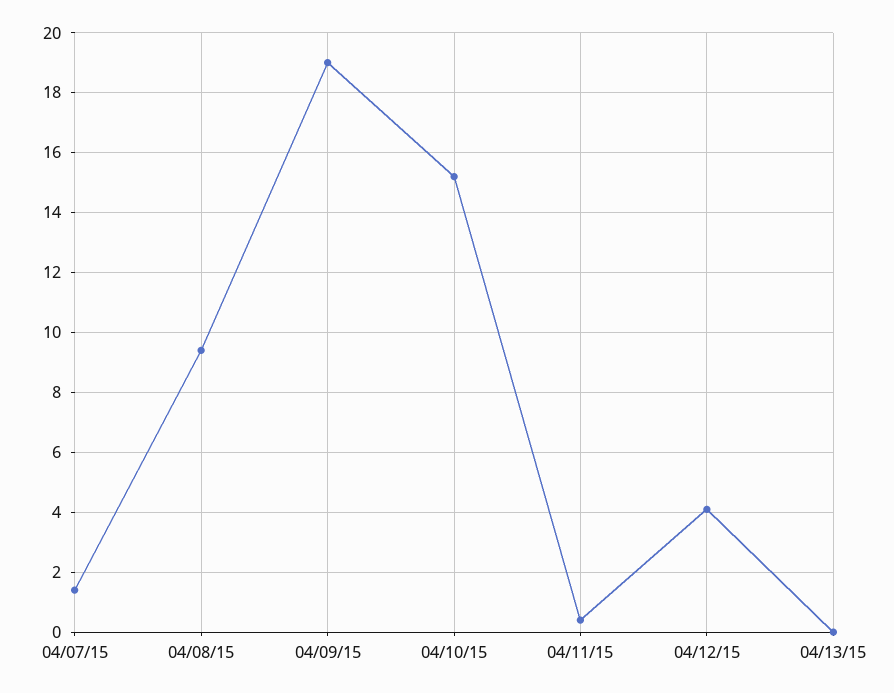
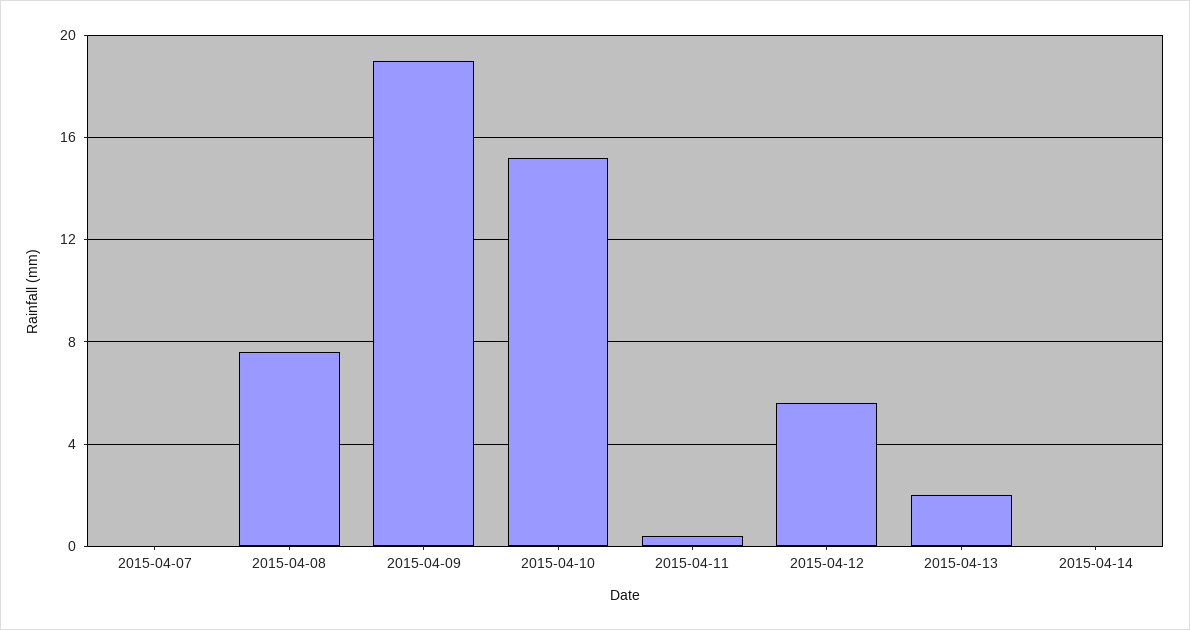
04/07/15: 1.5 -> 0
04/08/15: 9.5 -> 7.5
04/12/15: 4 -> 5.5
04/13/15: 0 -> 2
2015-04-14: none -> 0

